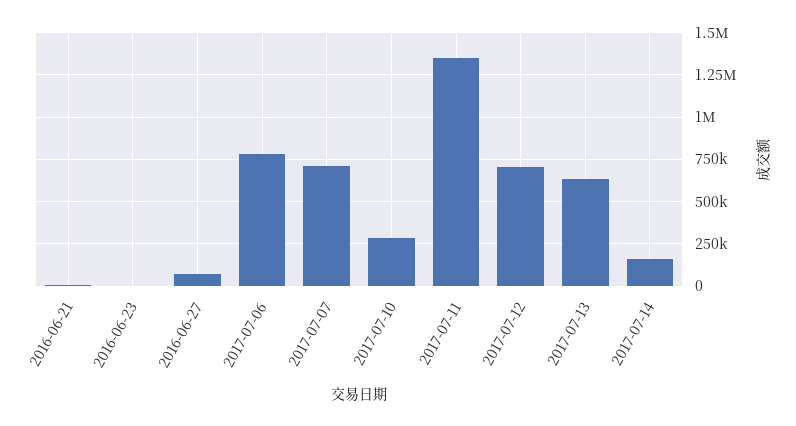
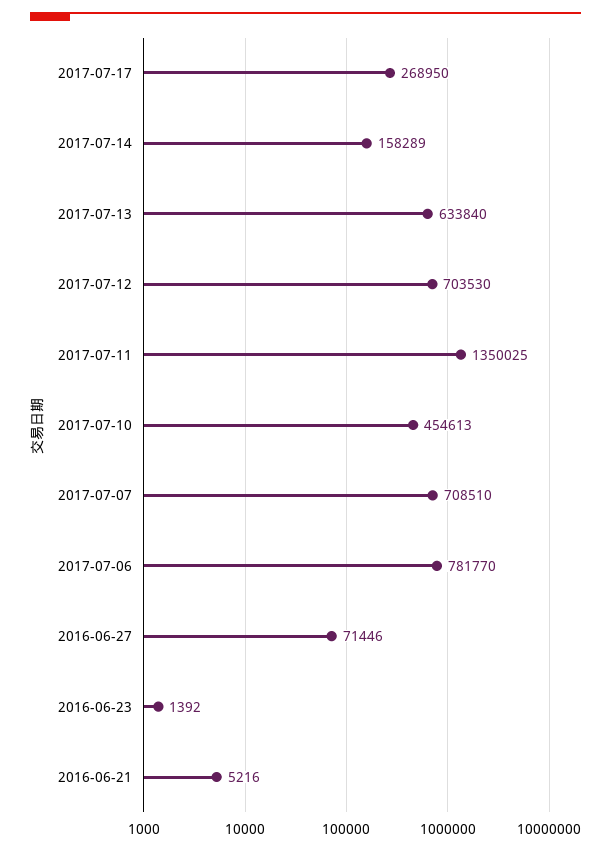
2017-07-10: 300000 -> 454613
2017-07-17: none -> 268950

